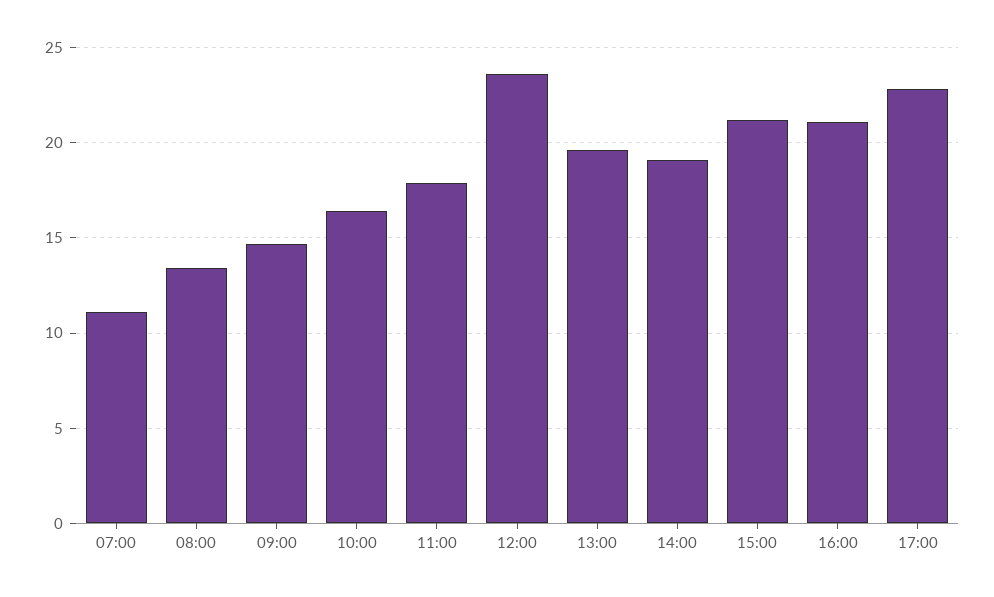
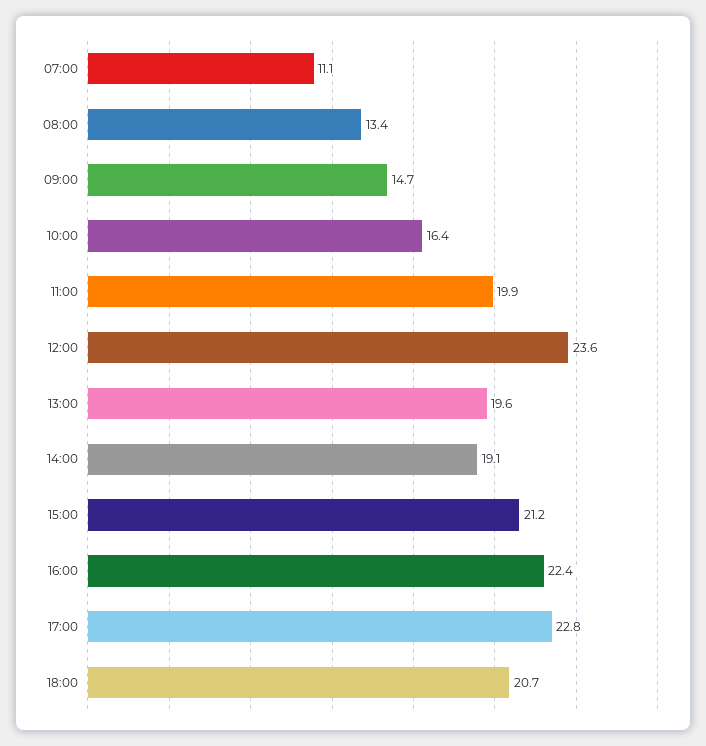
11:00: 18 -> 19.9
16:00: 21 -> 22.4
18:00: none -> 20.7

